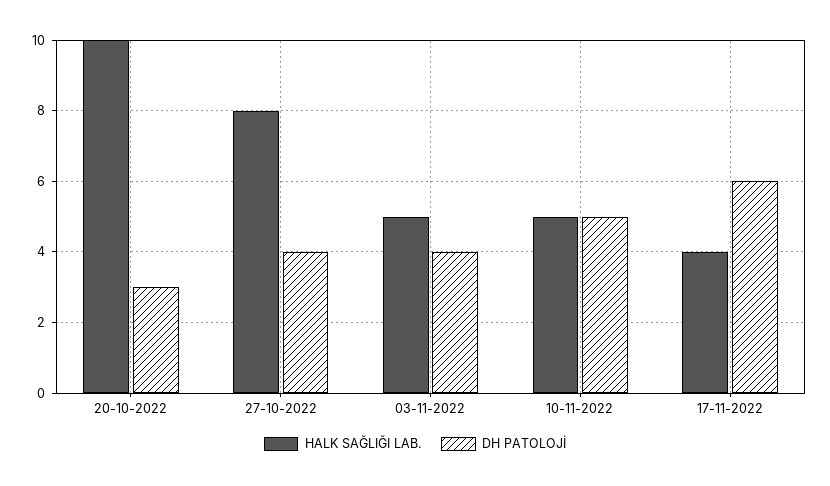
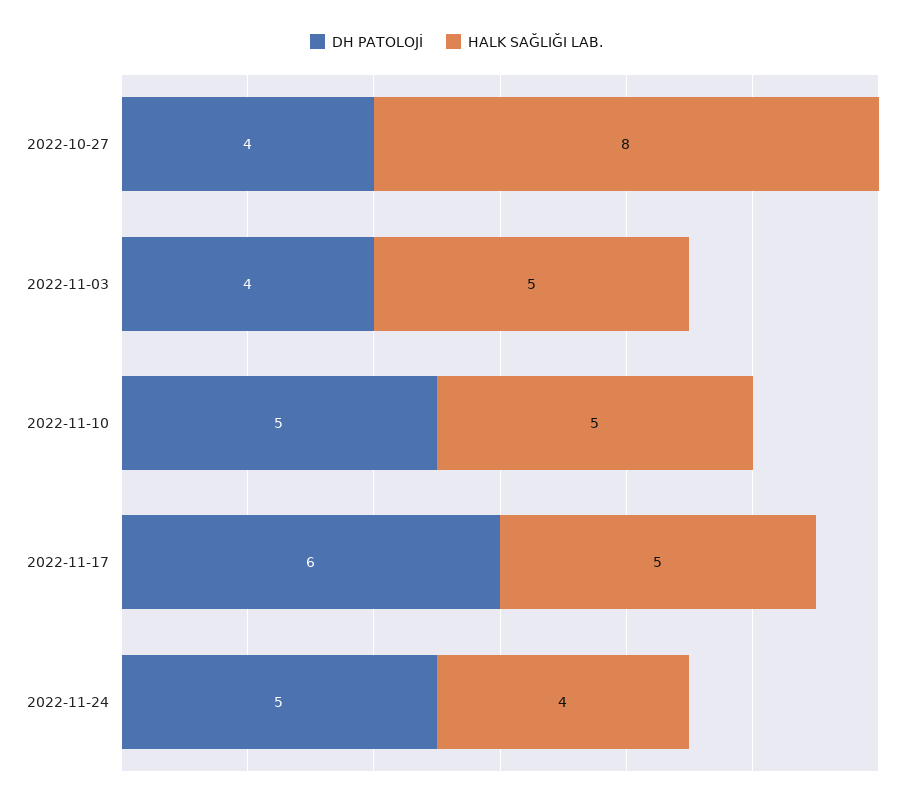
HALK SAĞLIĞI LAB., 20-10-2022: 10 -> none
DH PATOLOJİ, 20-10-2022: 3 -> none
HALK SAĞLIĞI LAB., 17-11-2022: 4 -> 5
DH PATOLOJİ, 2022-11-24: none -> 5
HALK SAĞLIĞI LAB., 2022-11-24: none -> 4

